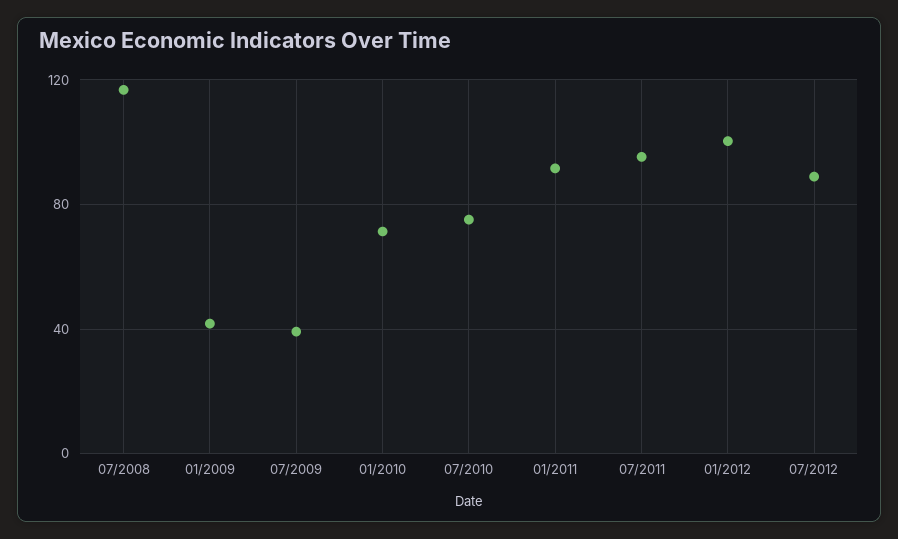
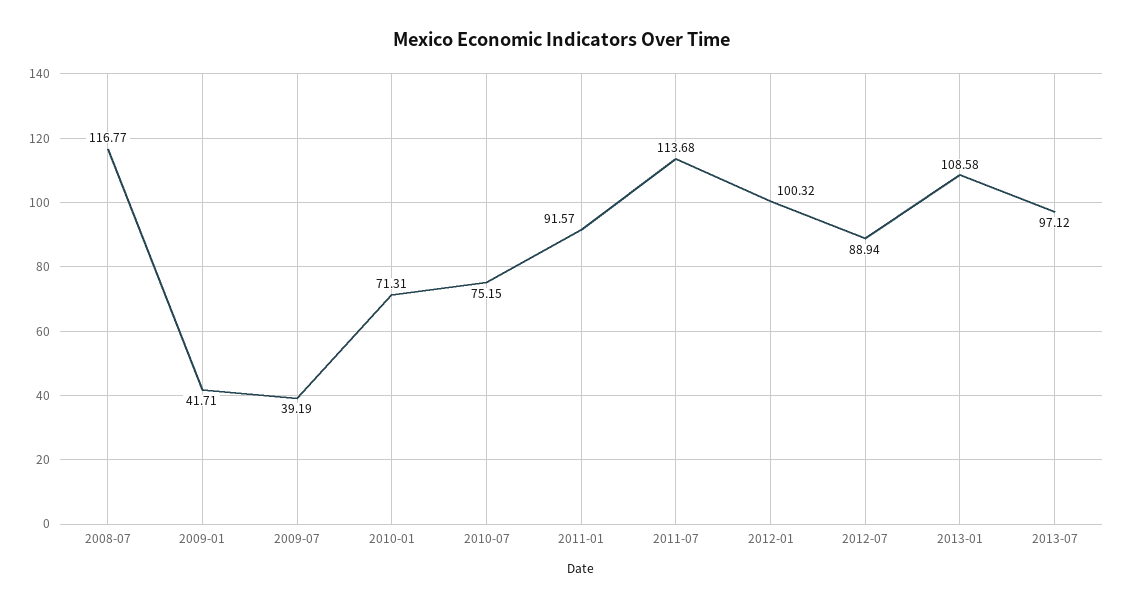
07/2011: 95 -> 113.68
2013-01: none -> 108.58
2013-07: none -> 97.12

